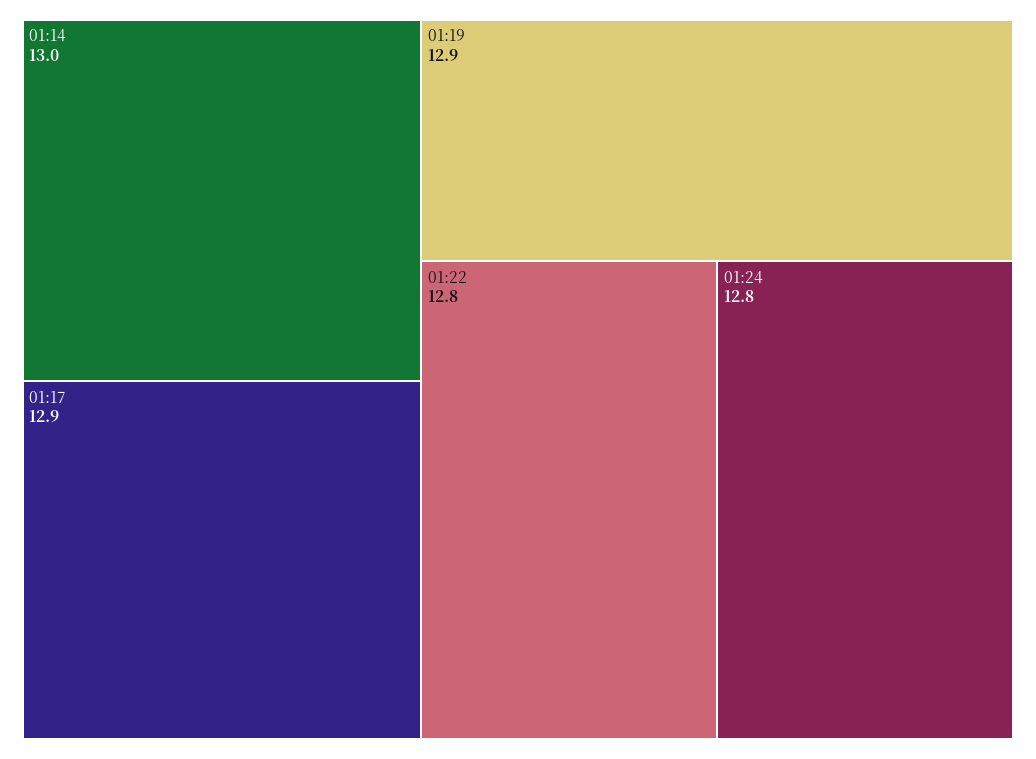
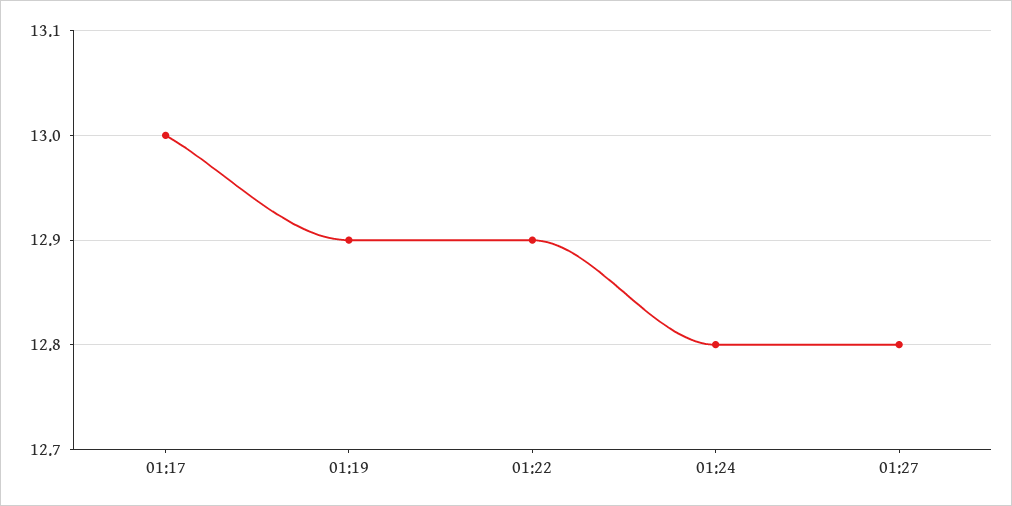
01:14: 13 -> none
01:17: 12.9 -> 13
01:22: 12.8 -> 12.9
01:27: none -> 12.8

